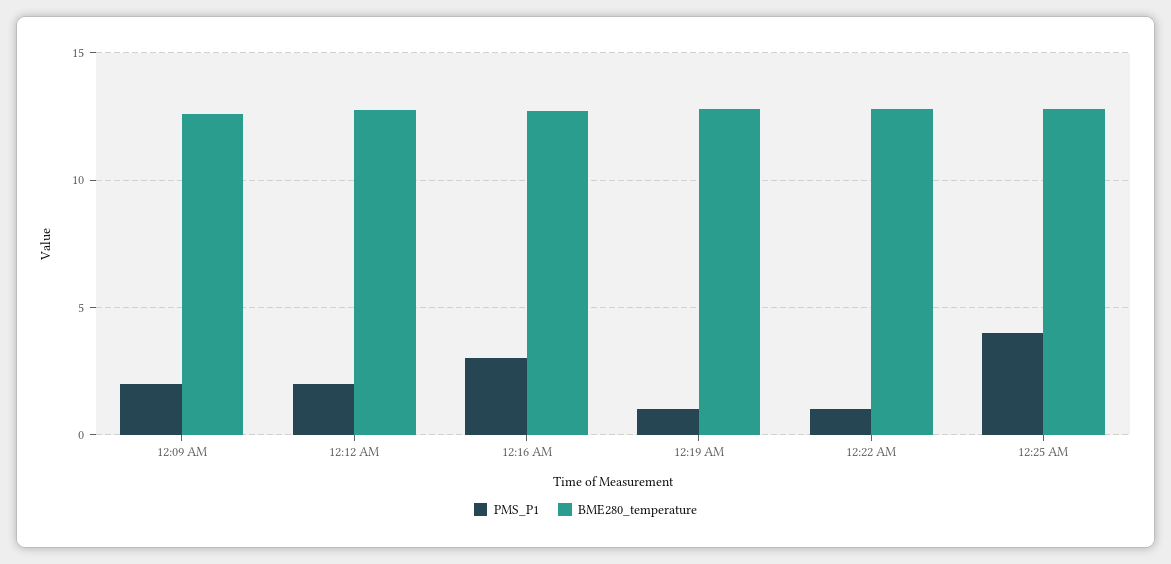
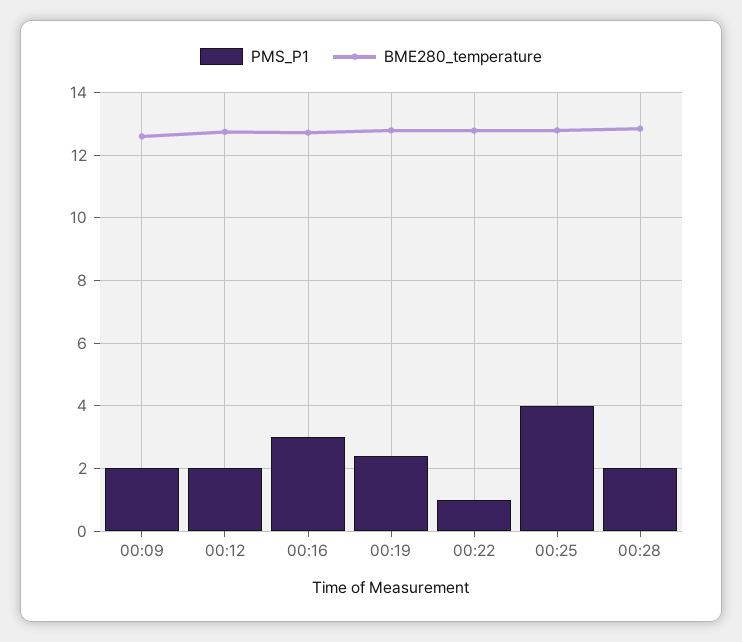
PMS_P1, 12:19 AM: 1 -> 2.4
PMS_P1, 00:28: none -> 2
BME280_temperature, 00:28: none -> 12.8

